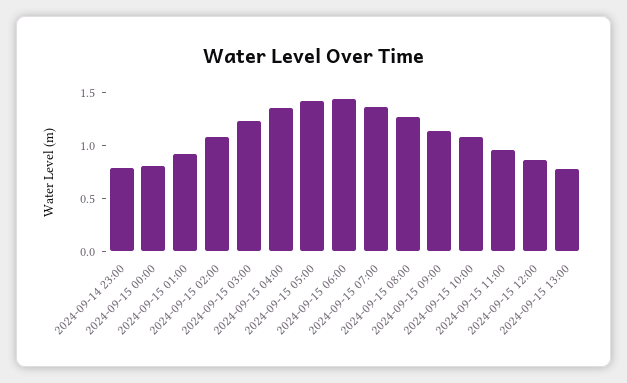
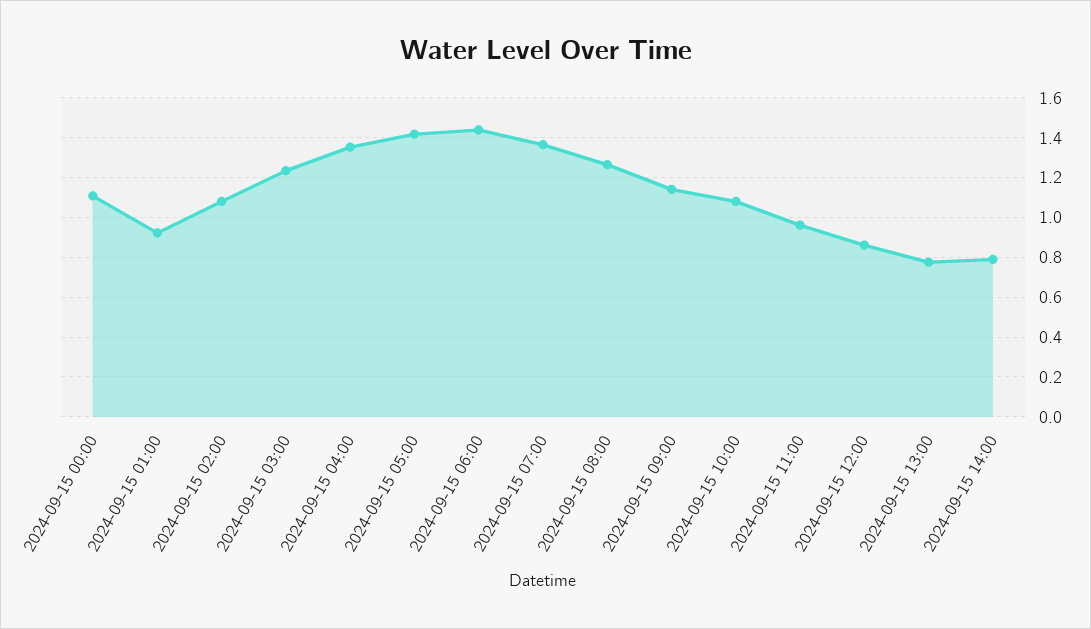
2024-09-14 23:00: 0.8 -> none
2024-09-15 00:00: 0.8 -> 1.1
2024-09-15 14:00: none -> 0.8

